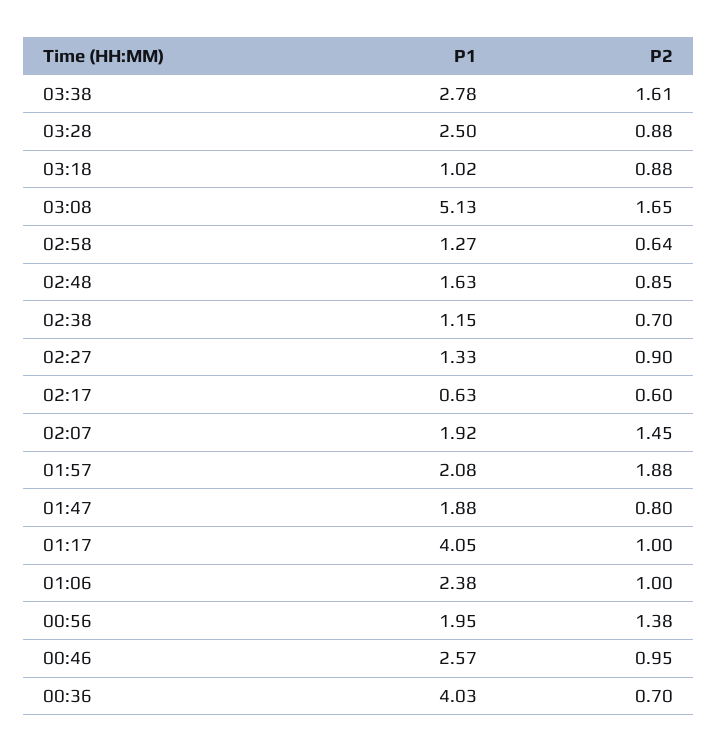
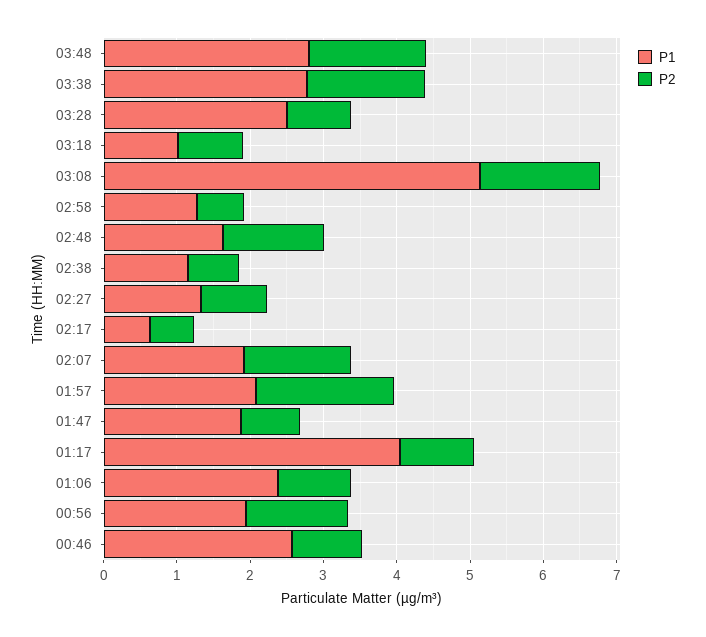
P2, 02:48: 0.85 -> 1.4
P1, 00:36: 4.03 -> none
P2, 00:36: 0.7 -> none
P1, 03:48: none -> 2.8
P2, 03:48: none -> 1.6

